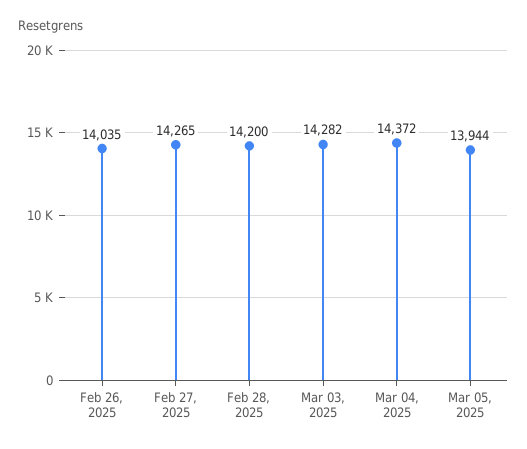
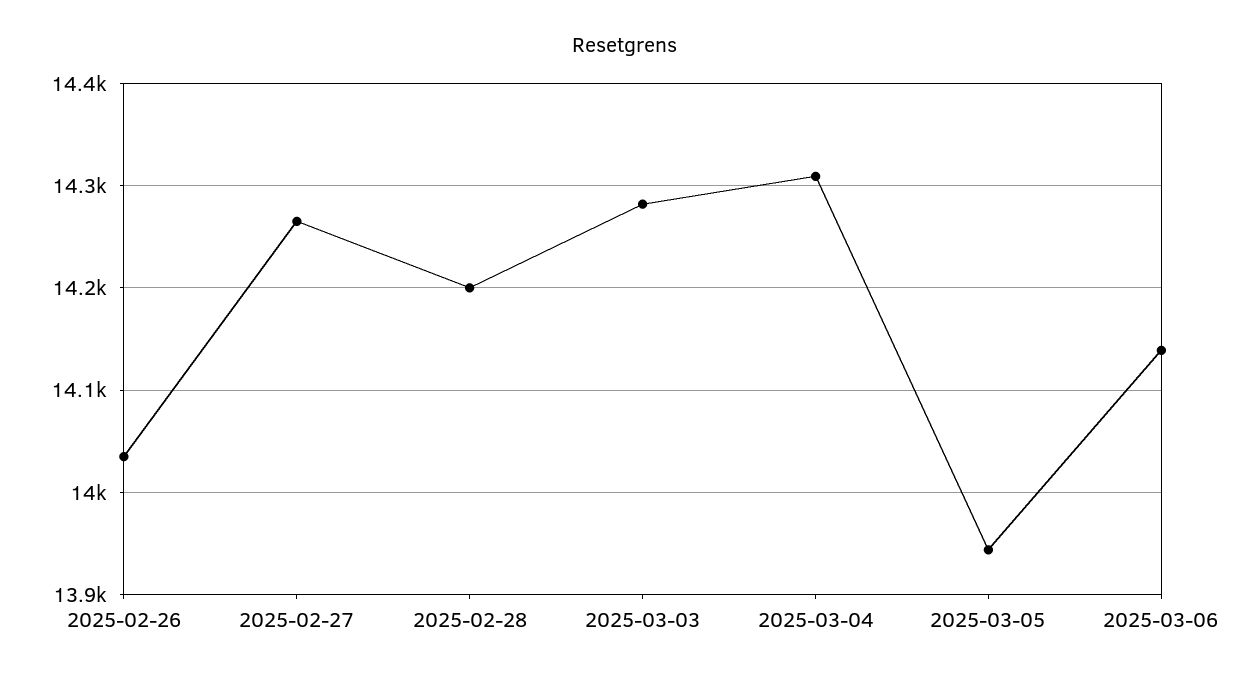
Mar 04, 2025: 14372 -> 14310
2025-03-06: none -> 14140

